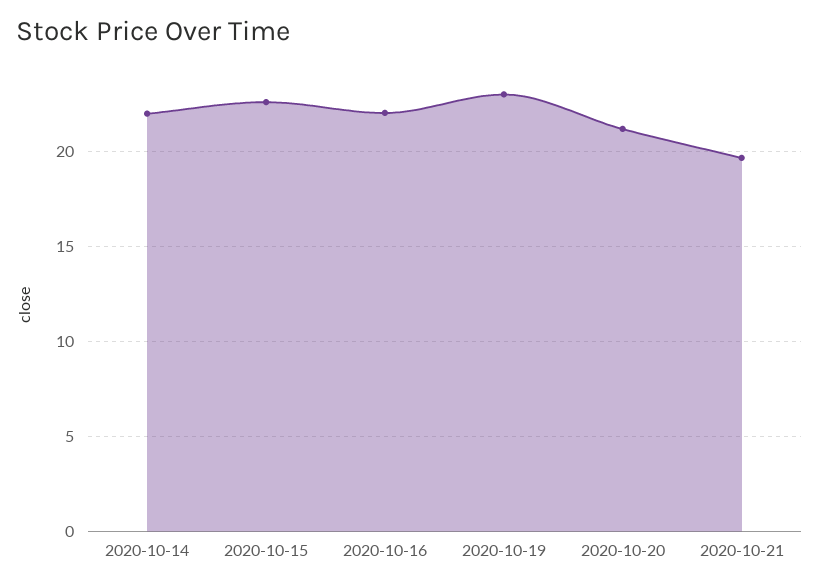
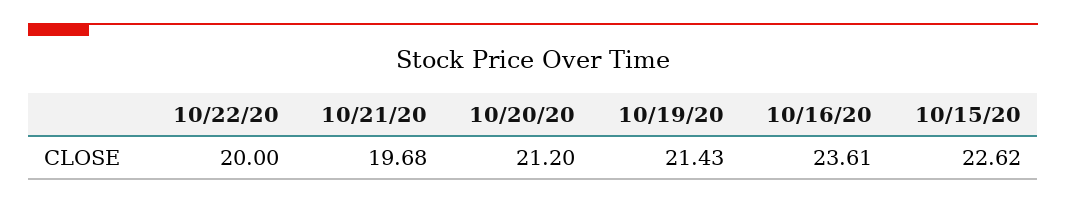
2020-10-14: 22 -> none
2020-10-16: 22 -> 23.61
2020-10-19: 23 -> 21.43
10/22/20: none -> 20

